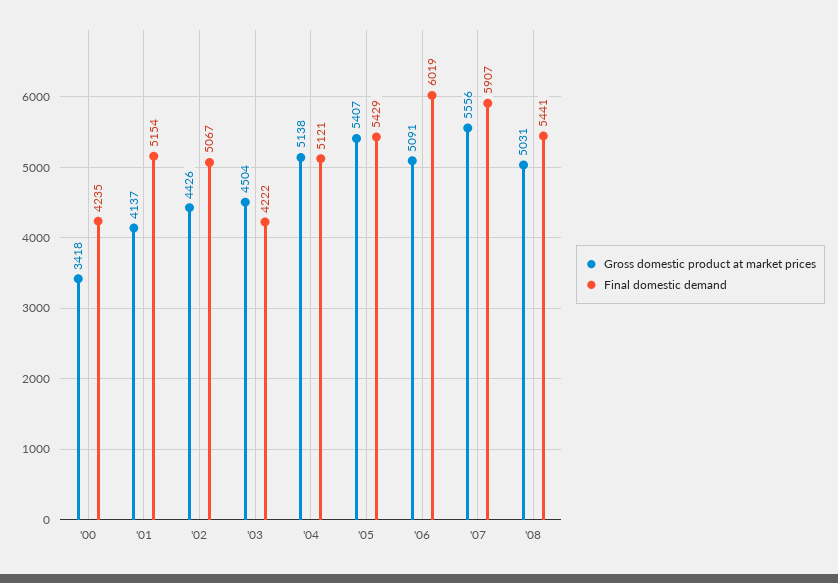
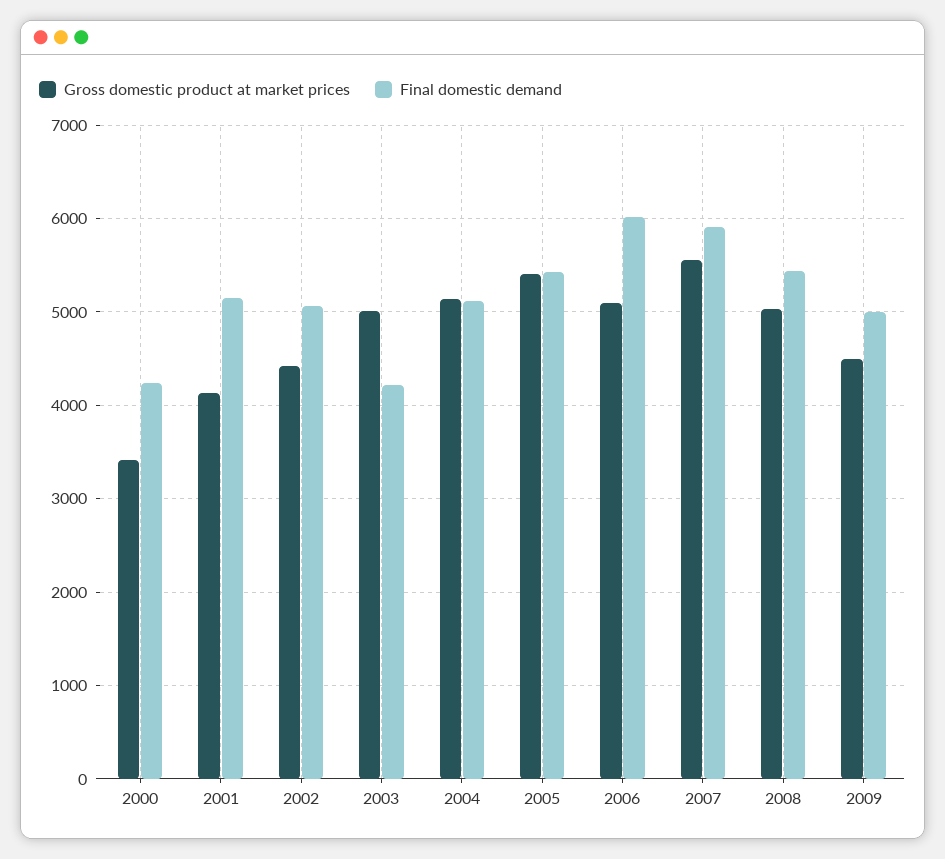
Gross domestic product at market prices, '03: 4504 -> 5000
Gross domestic product at market prices, 2009: none -> 4500
Final domestic demand, 2009: none -> 5000

